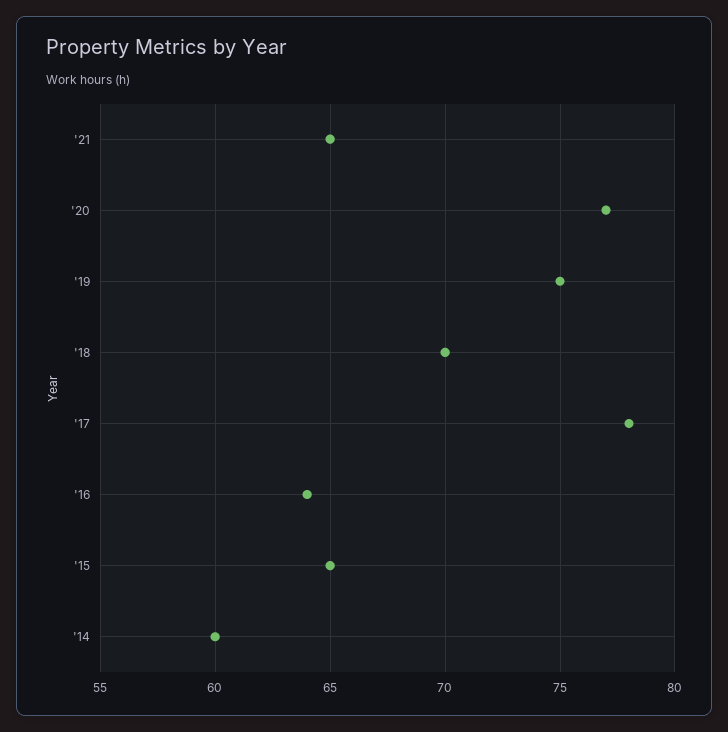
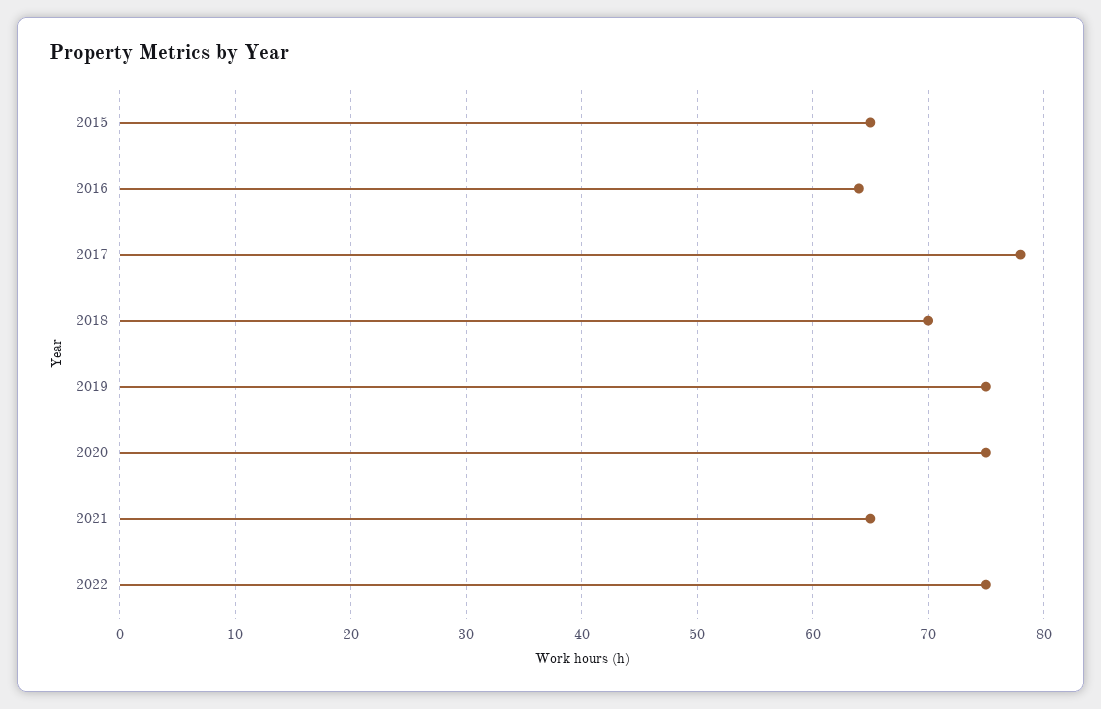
'20: 77 -> 75
'14: 60 -> none
2022: none -> 75

